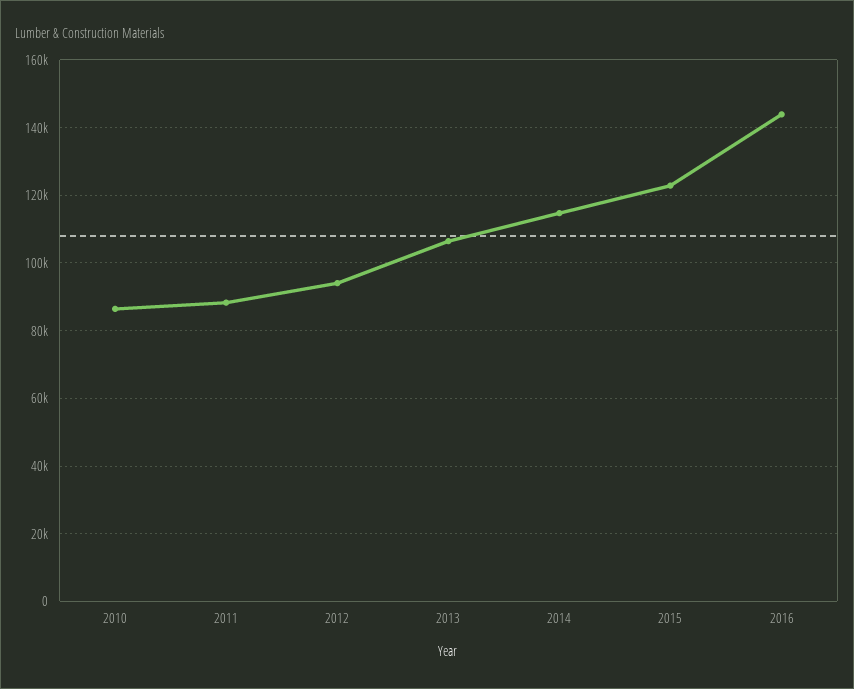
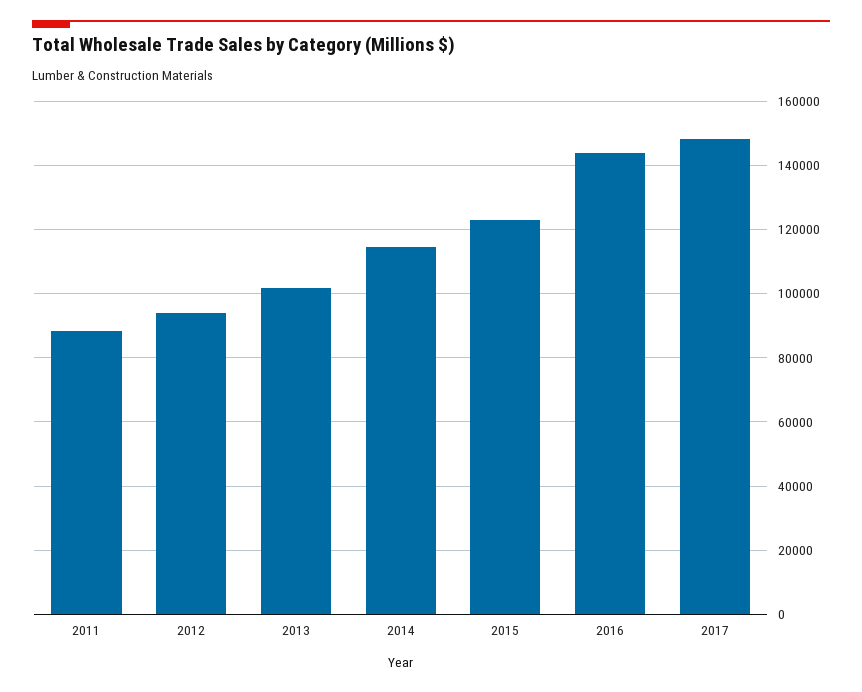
2010: 86000 -> none
2013: 106000 -> 102000
2017: none -> 148000

